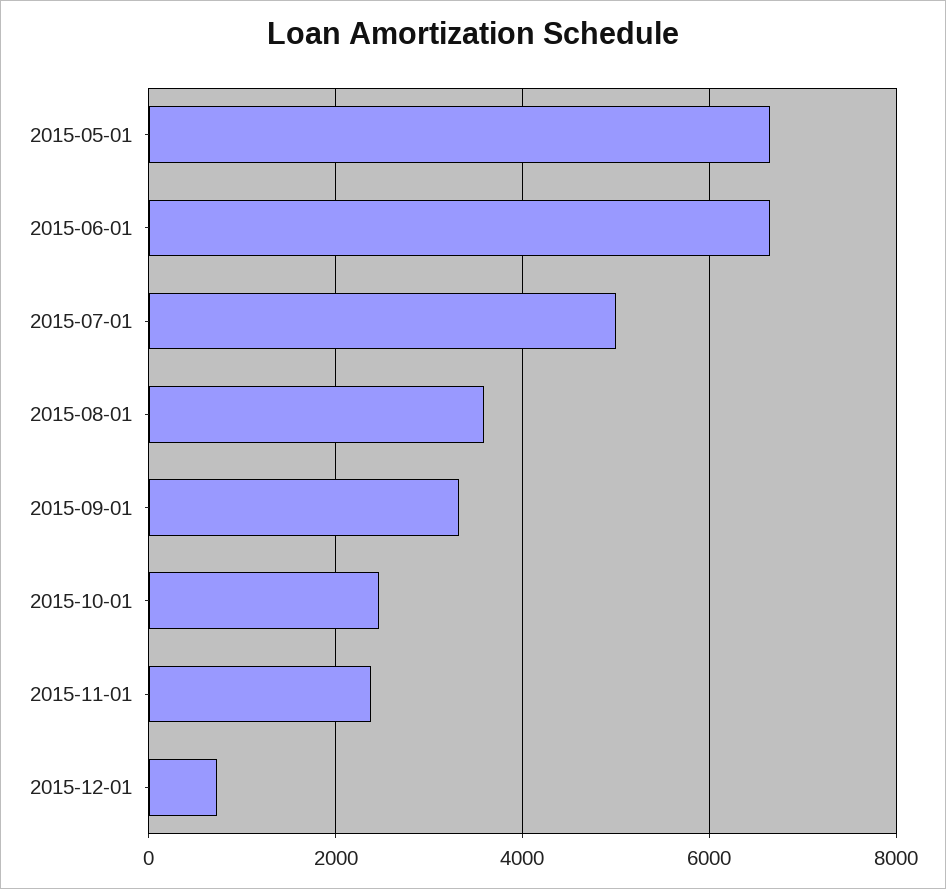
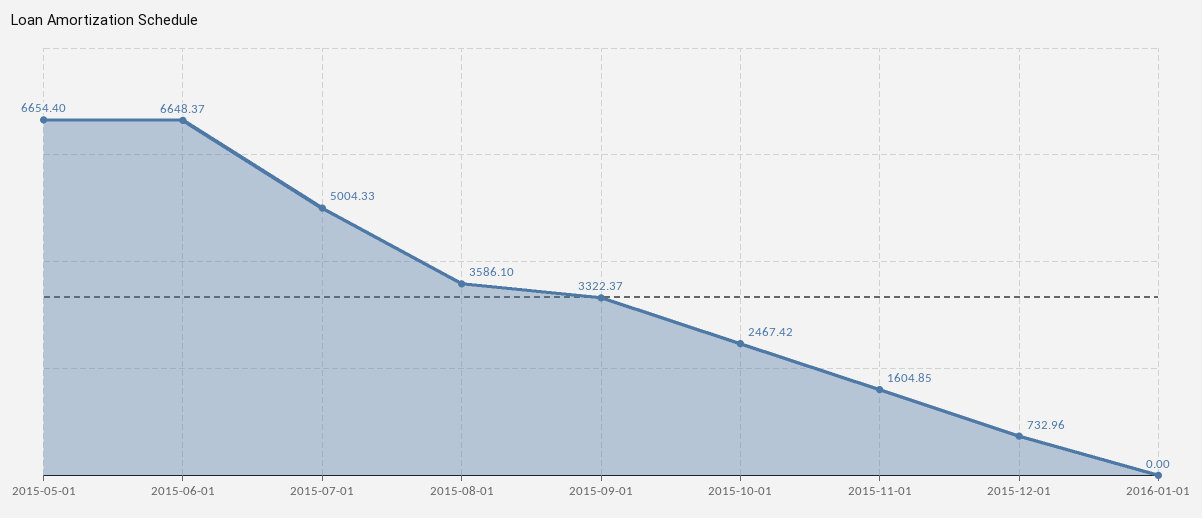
2015-11-01: 2400 -> 1604.85
2016-01-01: none -> 0

